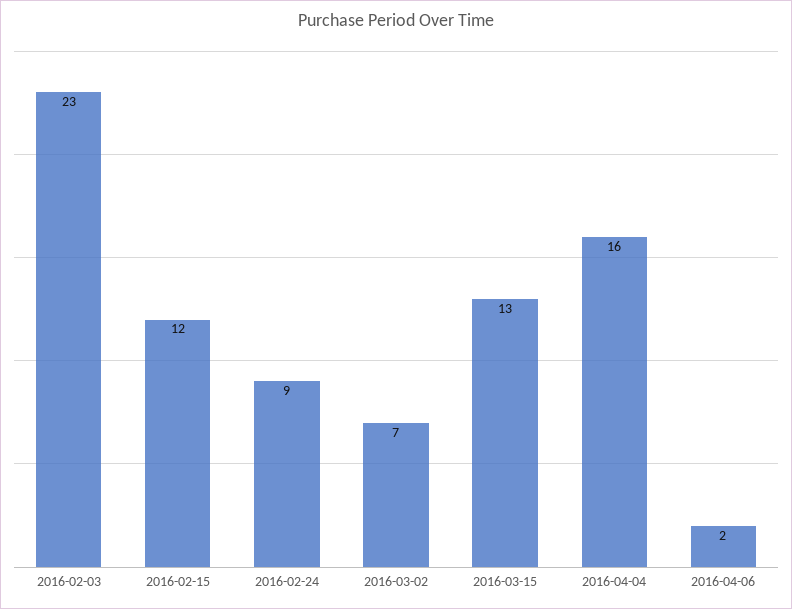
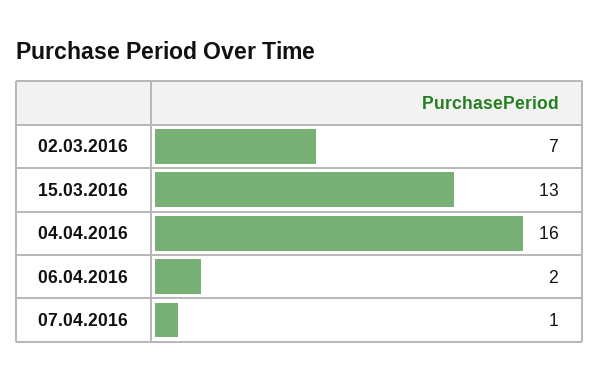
2016-02-03: 23 -> none
2016-02-15: 12 -> none
2016-02-24: 9 -> none
07.04.2016: none -> 1

